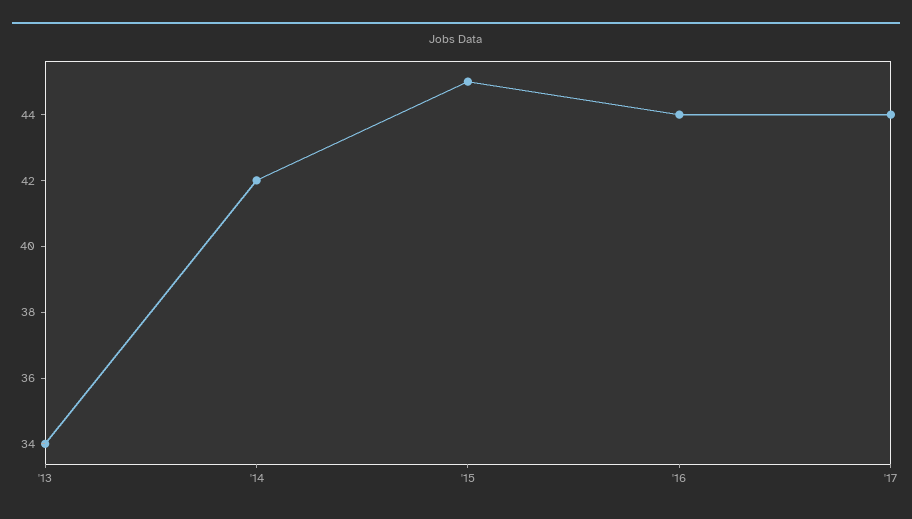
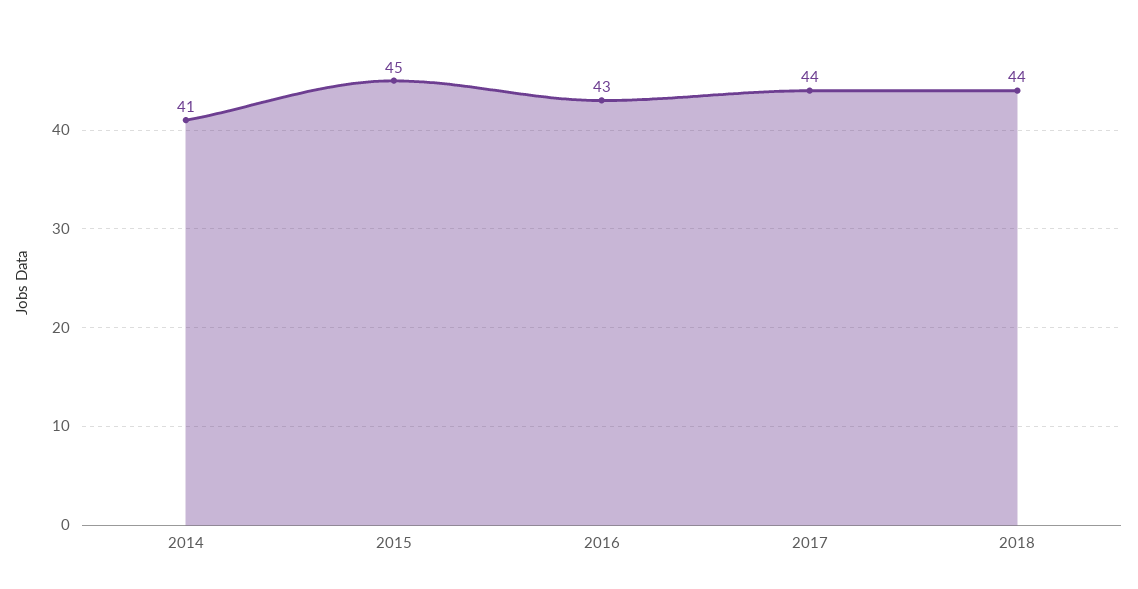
'13: 34 -> none
'14: 42 -> 41
'16: 44 -> 43
2018: none -> 44

